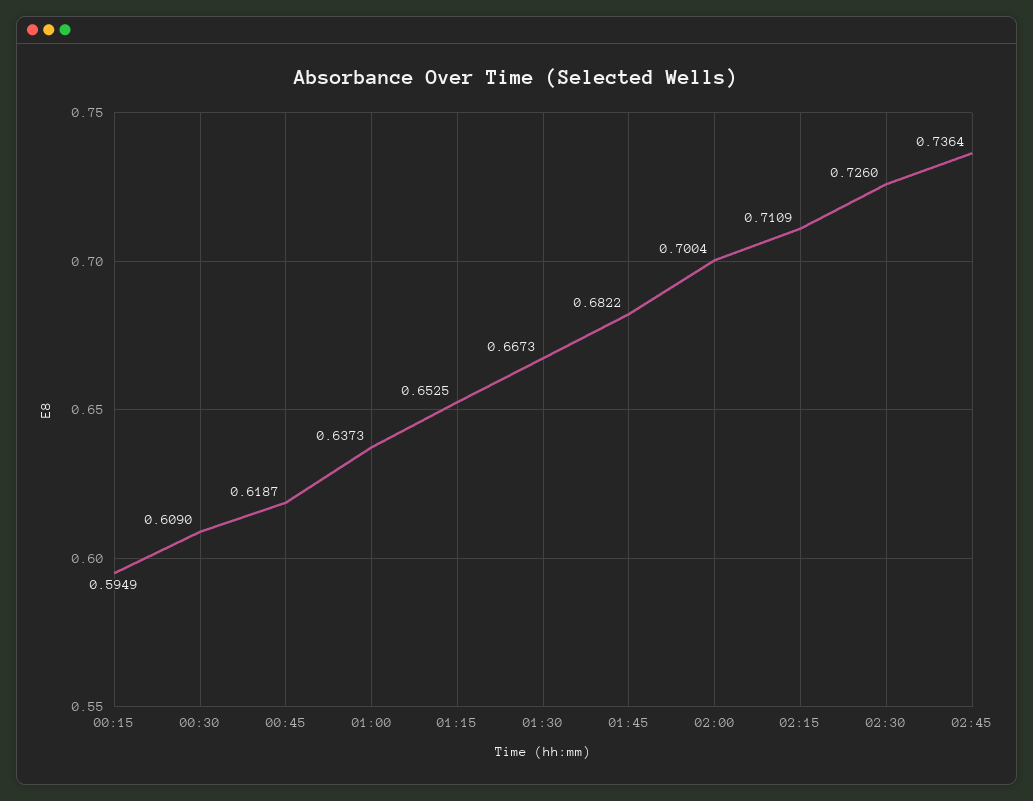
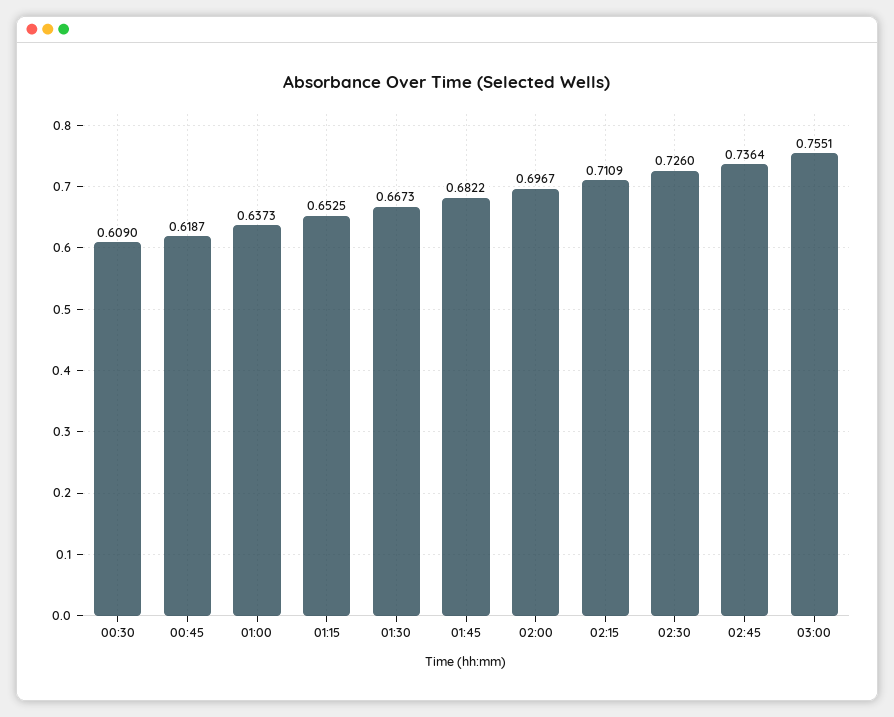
00:15: 0.5949 -> none
02:00: 0.7004 -> 0.6967
03:00: none -> 0.7551

